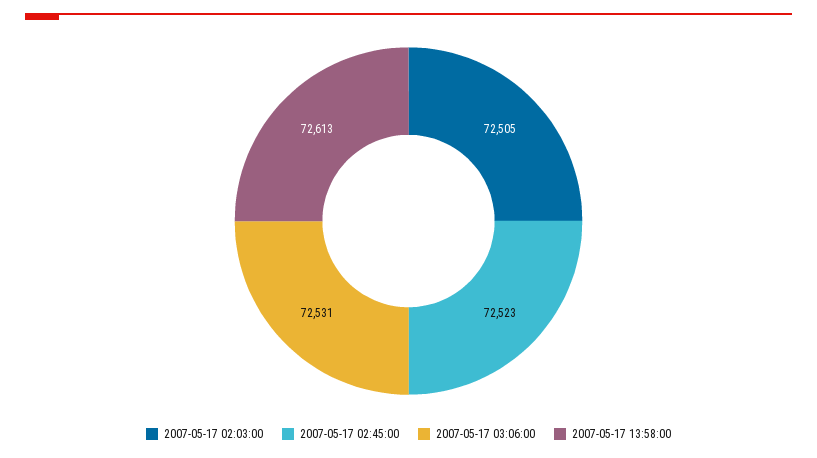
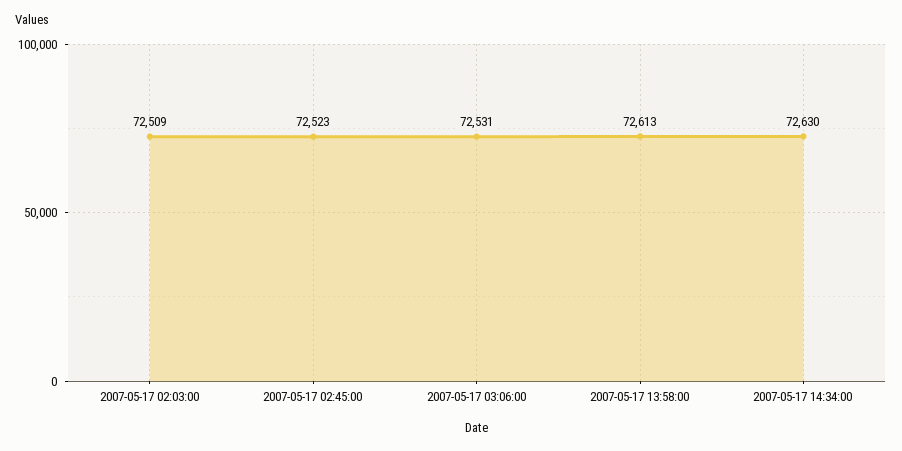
2007-05-17 02:03:00: 72505 -> 72509
2007-05-17 14:34:00: none -> 72630

